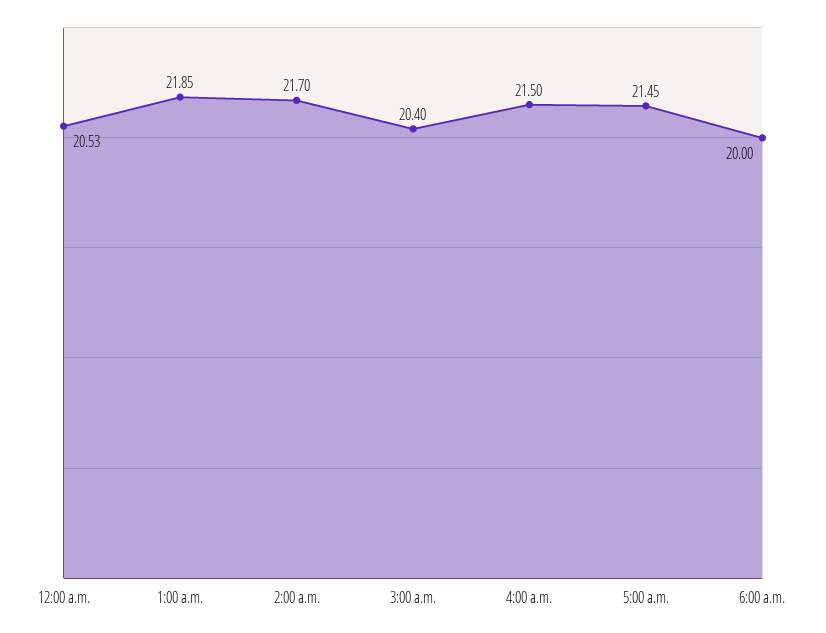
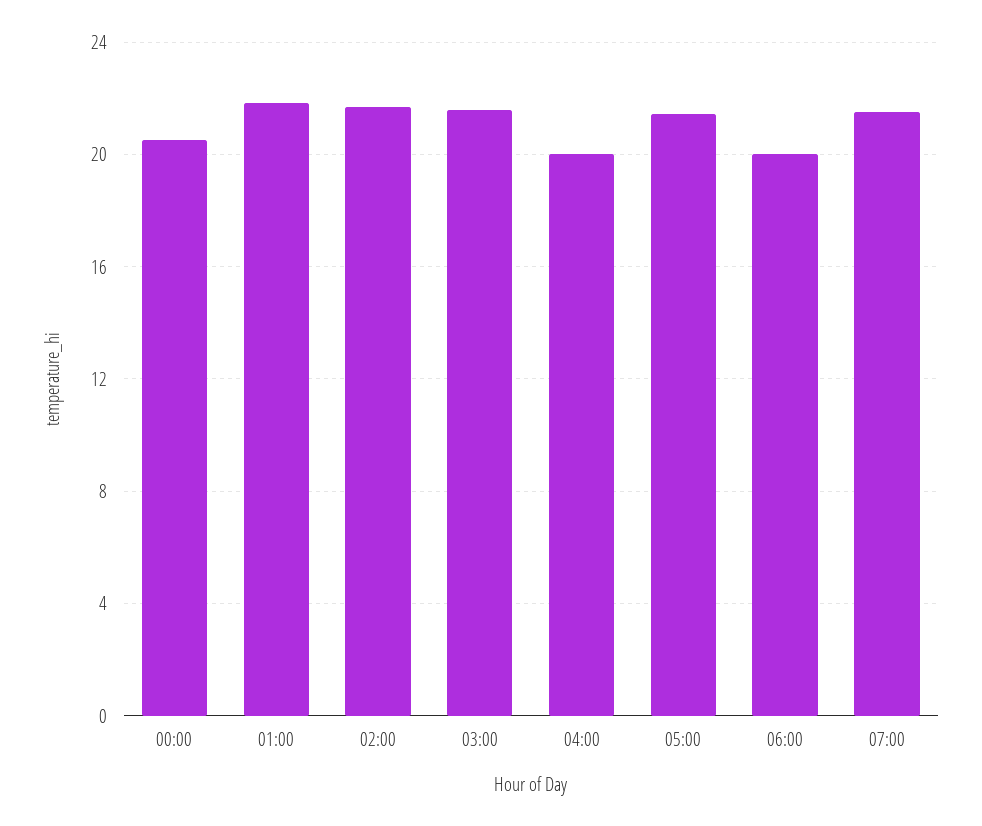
3:00 a.m.: 20.4 -> 21.5
4:00 a.m.: 21.5 -> 20
07:00: none -> 21.5

